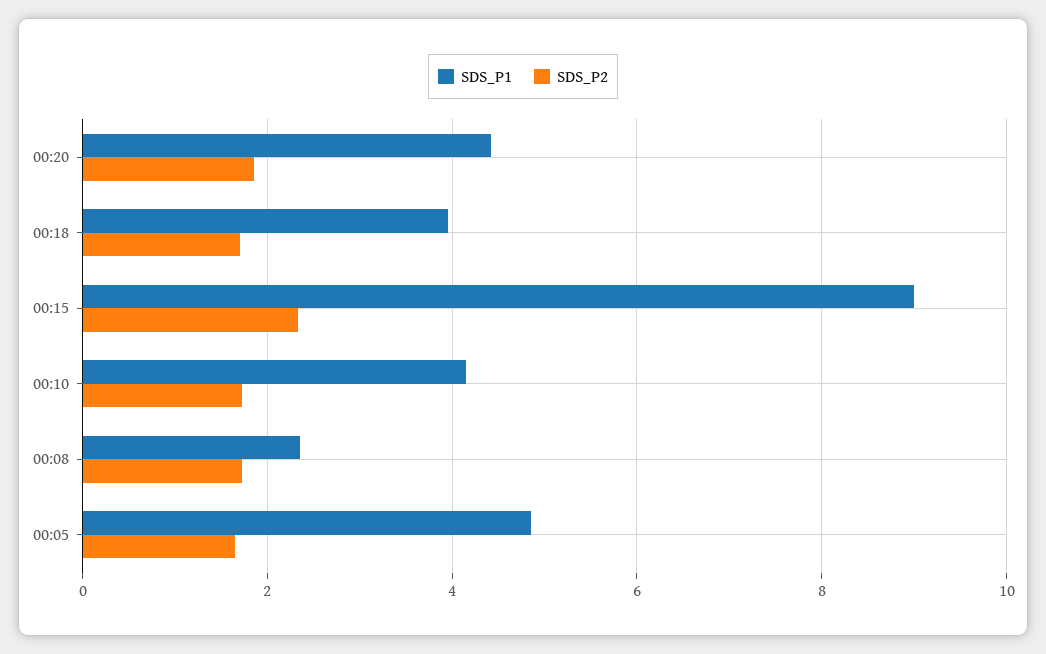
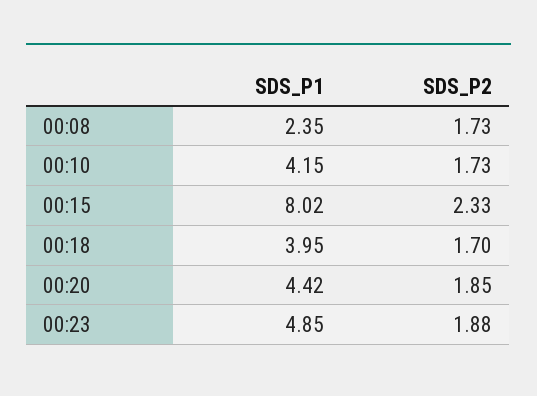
SDS_P1, 00:15: 9 -> 8.02
SDS_P1, 00:05: 4.8 -> none
SDS_P2, 00:05: 1.6 -> none
SDS_P1, 00:23: none -> 4.85
SDS_P2, 00:23: none -> 1.88

